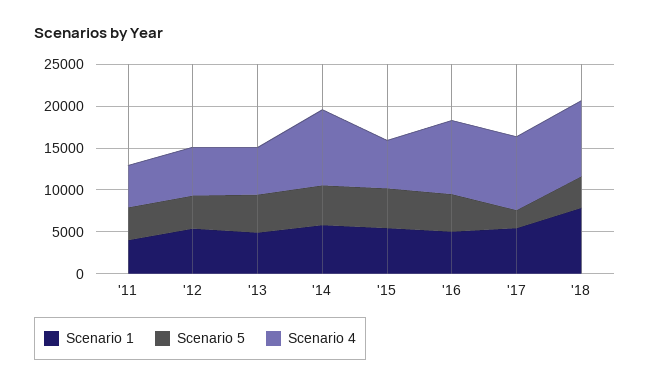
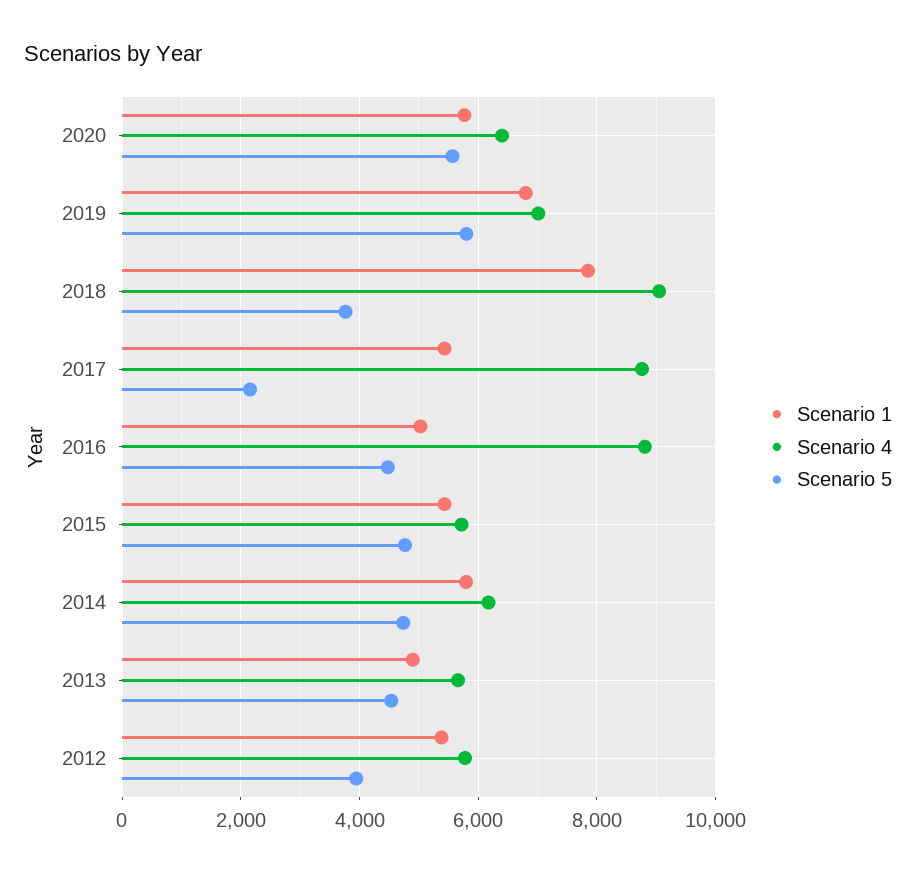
Scenario 1, '11: 4000 -> none
Scenario 5, '11: 4000 -> none
Scenario 4, '11: 5000 -> none
Scenario 4, '14: 9000 -> 6200
Scenario 1, 2020: none -> 5800
Scenario 4, 2020: none -> 6400
Scenario 5, 2020: none -> 5600
Scenario 1, 2019: none -> 6800
Scenario 4, 2019: none -> 7000
Scenario 5, 2019: none -> 5800

